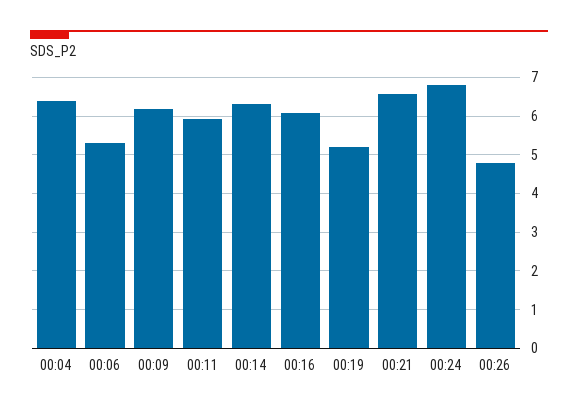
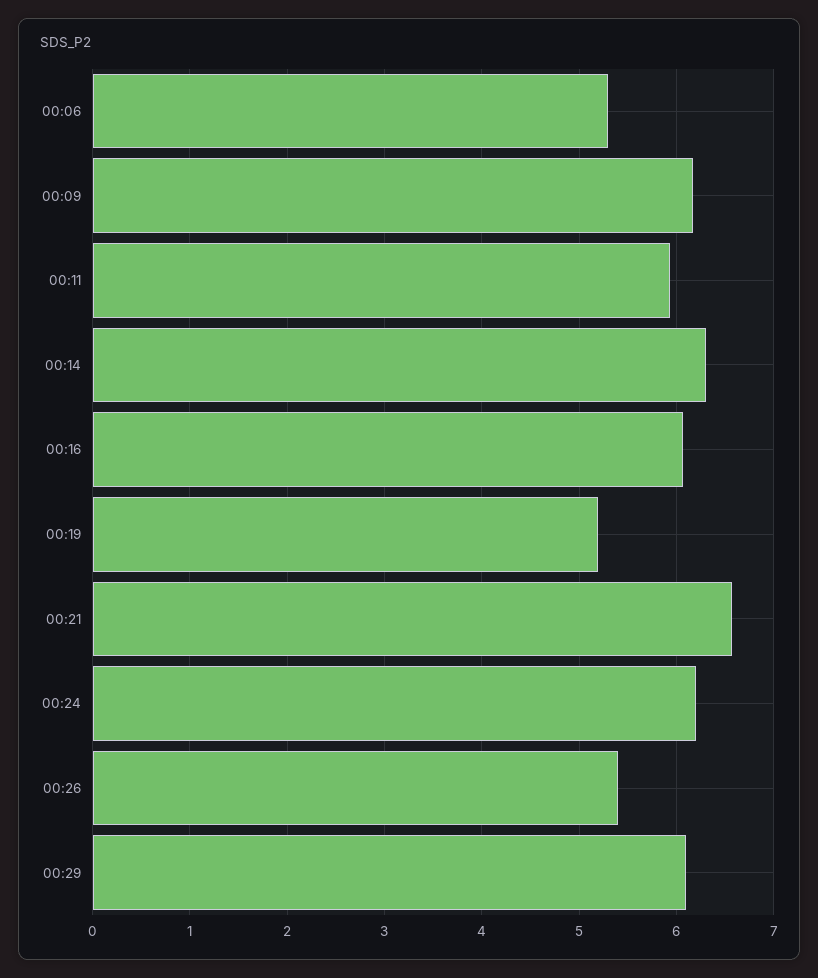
00:04: 6.4 -> none
00:24: 6.8 -> 6.2
00:26: 4.8 -> 5.4
00:29: none -> 6.1

